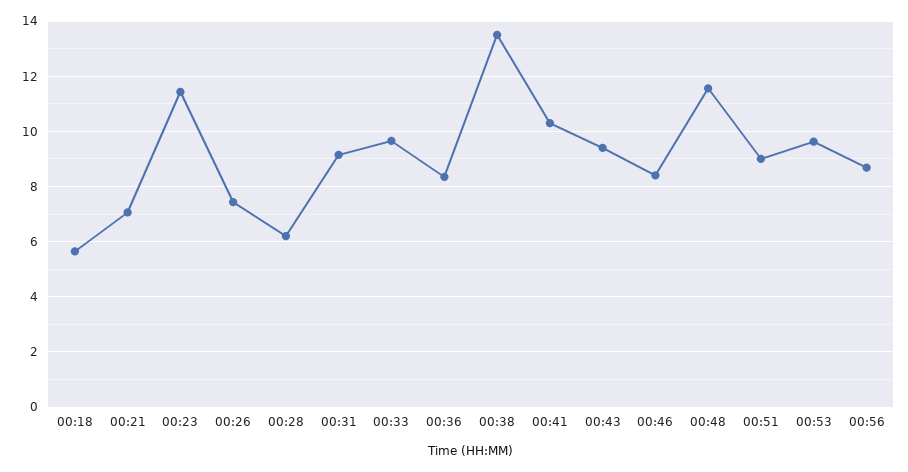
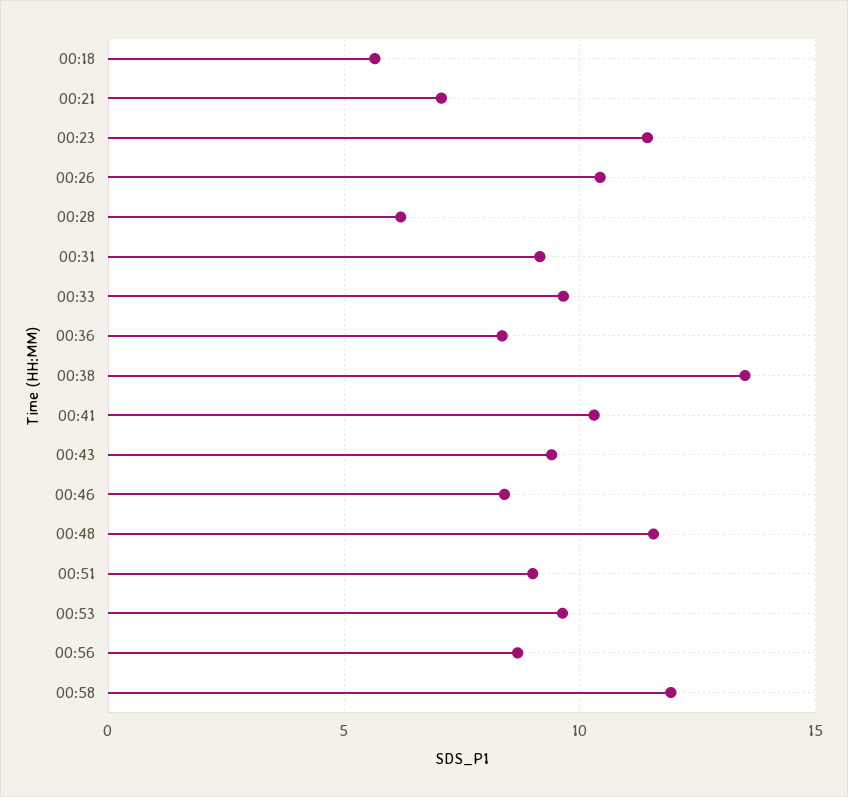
00:26: 7.5 -> 10.5
00:58: none -> 12

